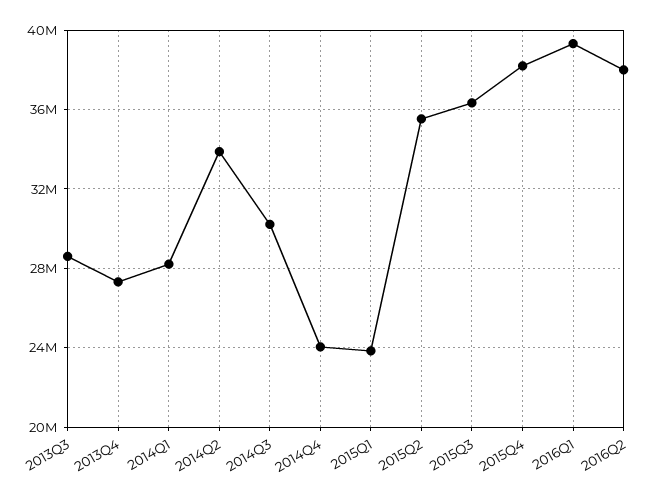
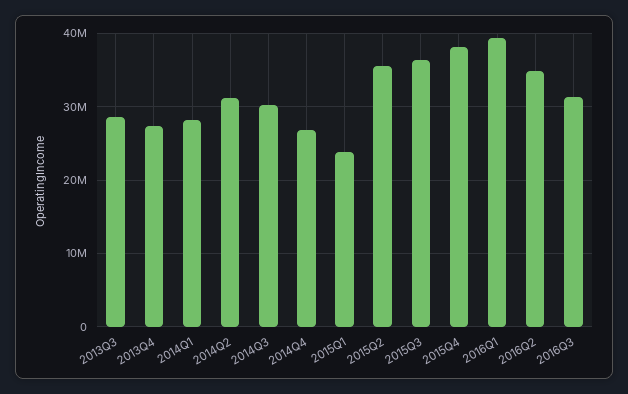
2014Q2: 34000000 -> 31000000
2014Q4: 24000000 -> 27000000
2016Q2: 38000000 -> 35000000
2016Q3: none -> 31000000

